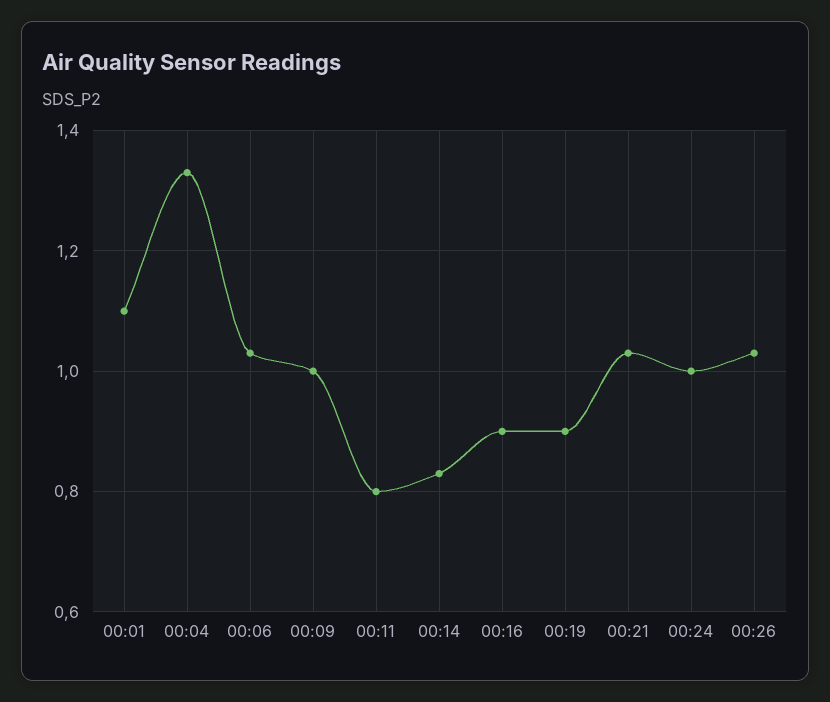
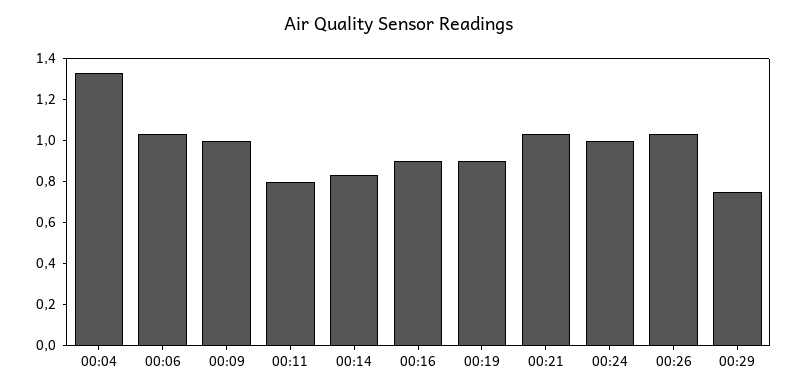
00:01: 1.1 -> none
00:29: none -> 0.75

